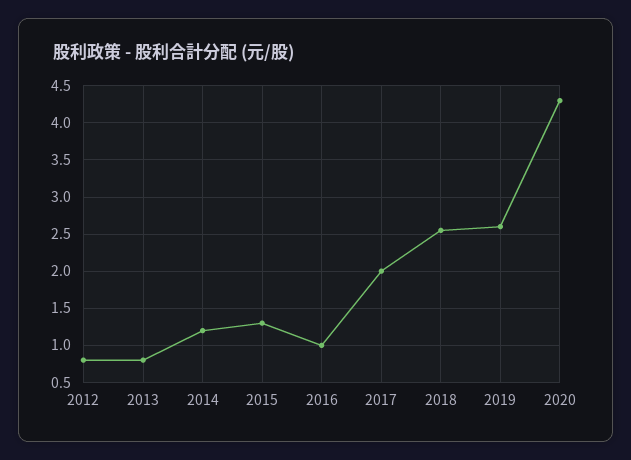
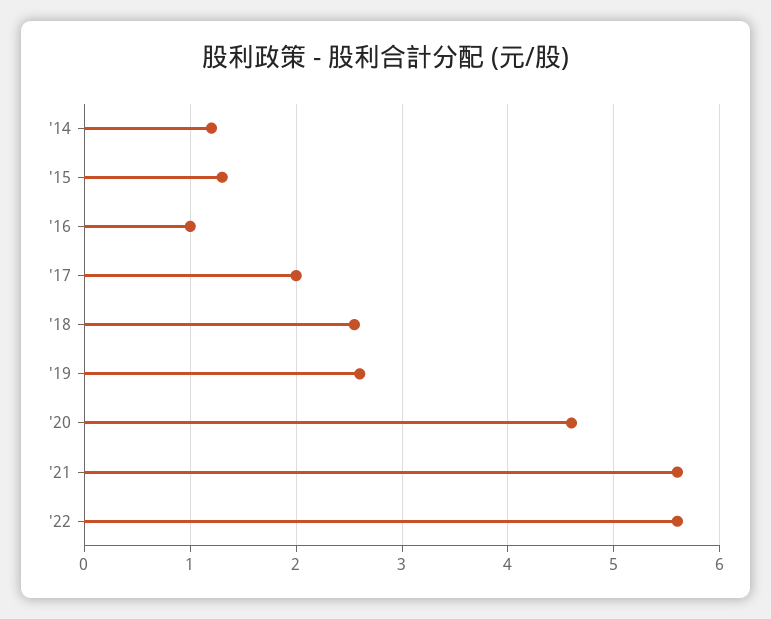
2012: 0.8 -> none
2013: 0.8 -> none
2020: 4.3 -> 4.6
'21: none -> 5.6
'22: none -> 5.6

